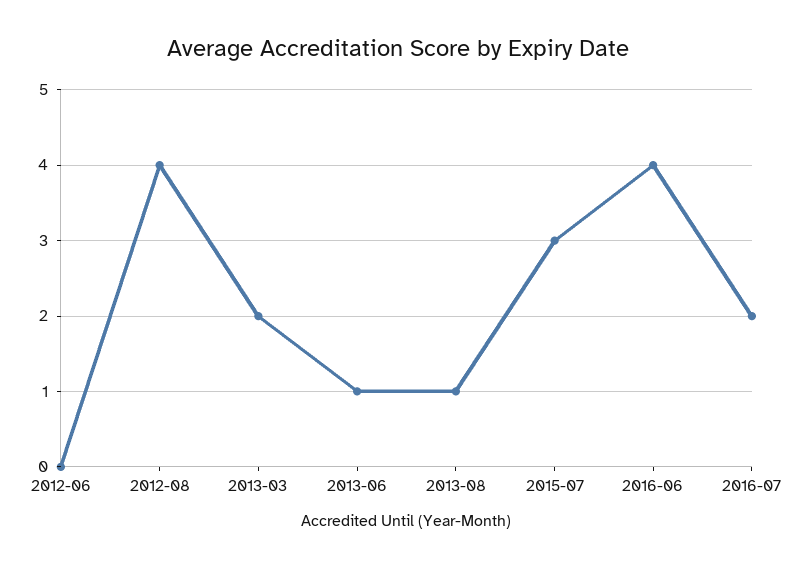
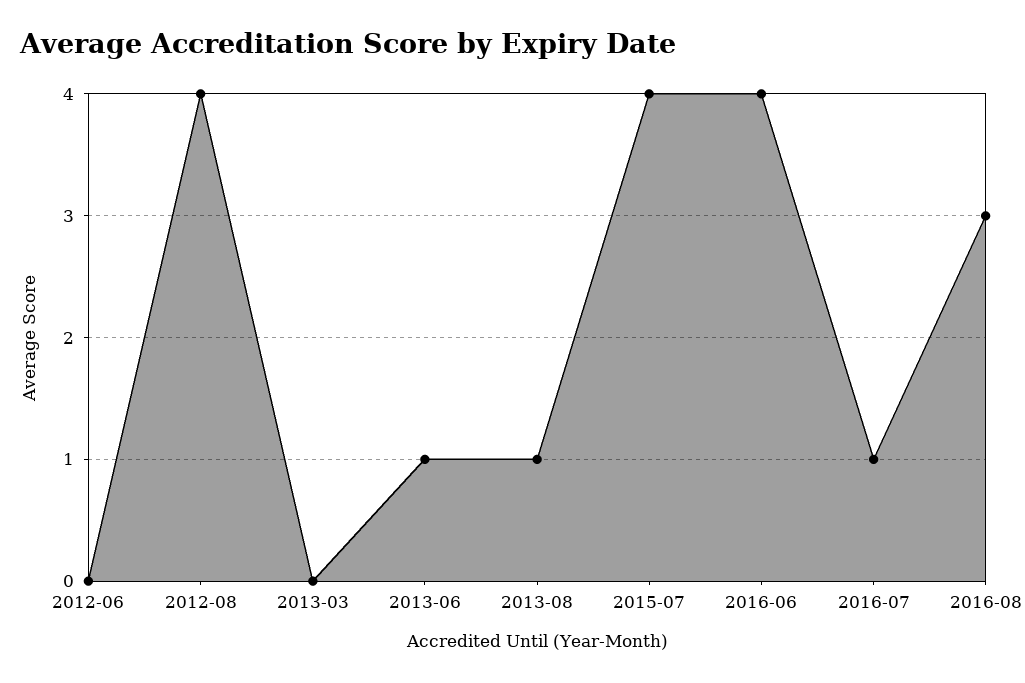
2013-03: 2 -> 0
2015-07: 3 -> 4
2016-07: 2 -> 1
2016-08: none -> 3

